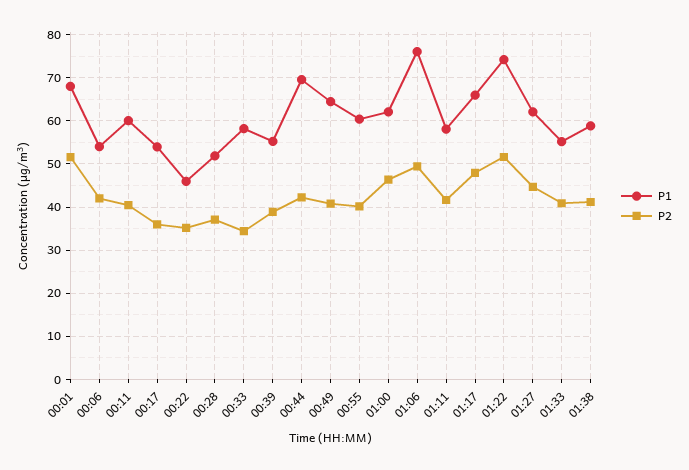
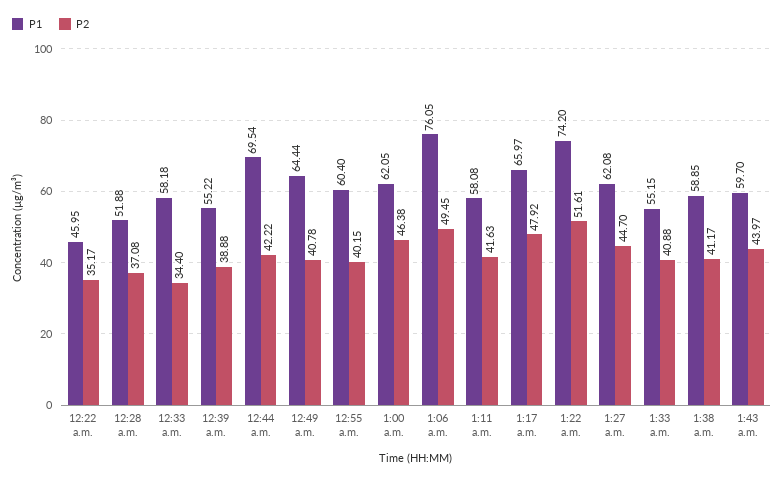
P1, 00:01: 68 -> none
P2, 00:01: 52 -> none
P1, 00:06: 54 -> none
P2, 00:06: 42 -> none
P1, 00:11: 60 -> none
P2, 00:11: 40 -> none
P1, 00:17: 54 -> none
P2, 00:17: 36 -> none
P1, 1:43 a.m.: none -> 59.7
P2, 1:43 a.m.: none -> 43.97

